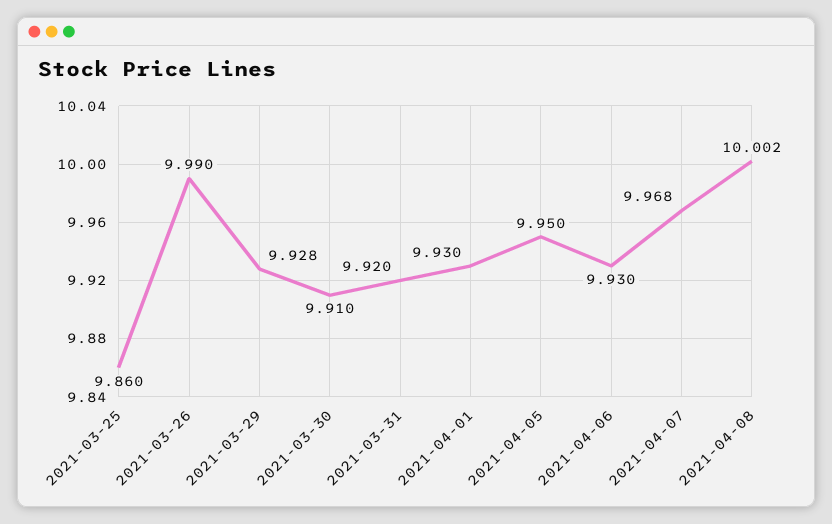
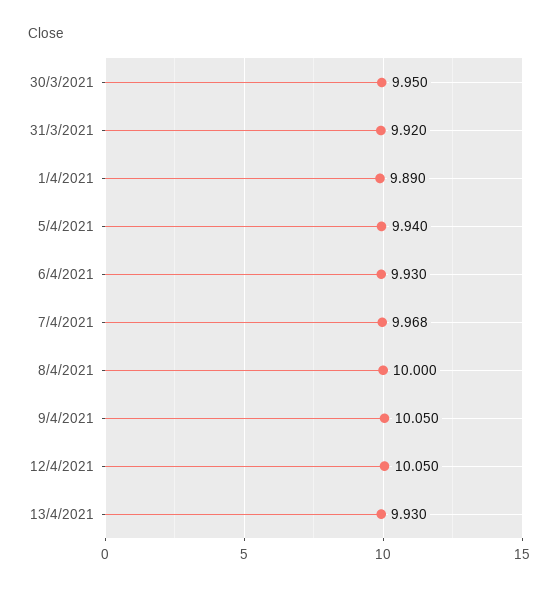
2021-03-25: 9.86 -> none
2021-03-26: 9.99 -> none
2021-03-29: 9.928 -> none
2021-03-30: 9.91 -> 9.95
2021-04-01: 9.93 -> 9.89
2021-04-05: 9.95 -> 9.94
2021-04-08: 10.002 -> 10
9/4/2021: none -> 10.05
12/4/2021: none -> 10.05
13/4/2021: none -> 9.93

